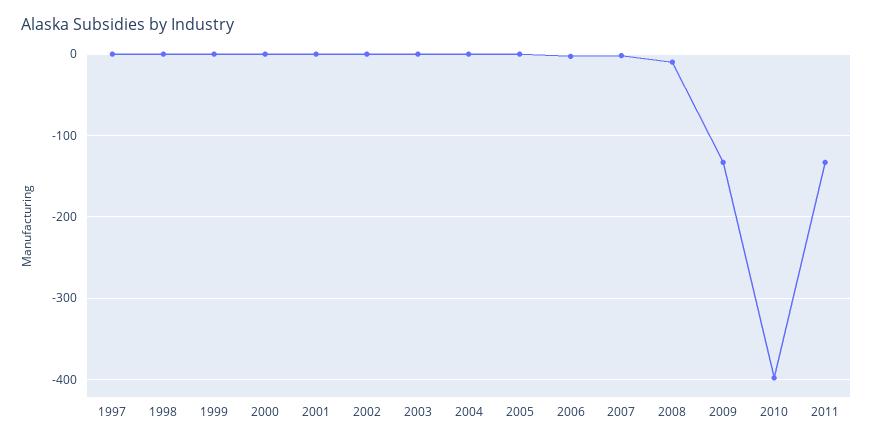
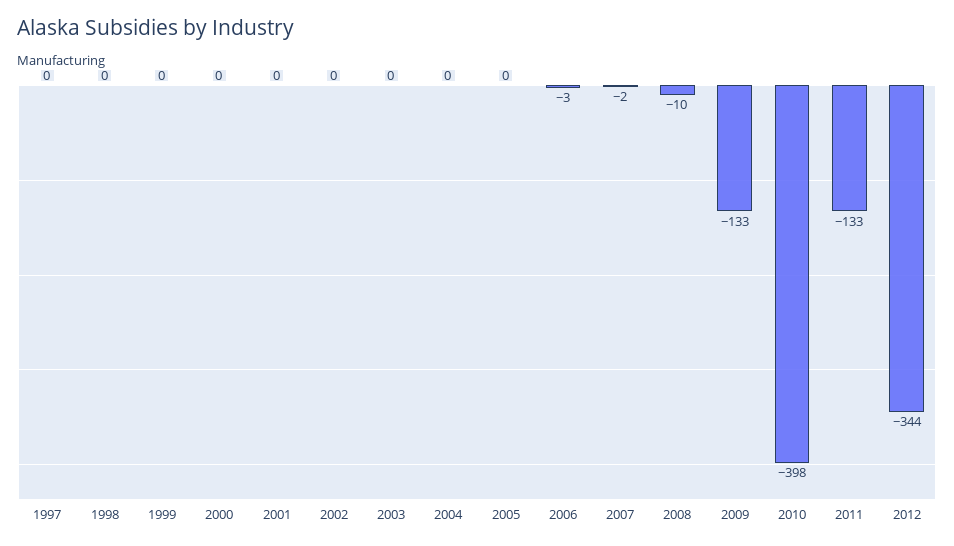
2012: none -> -344

